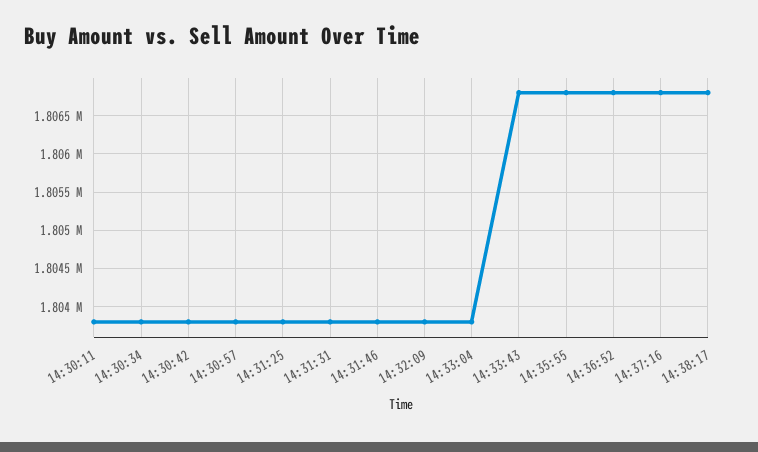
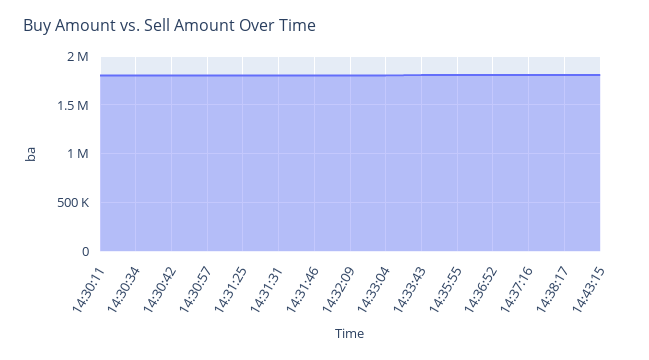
14:43:15: none -> 1800000

